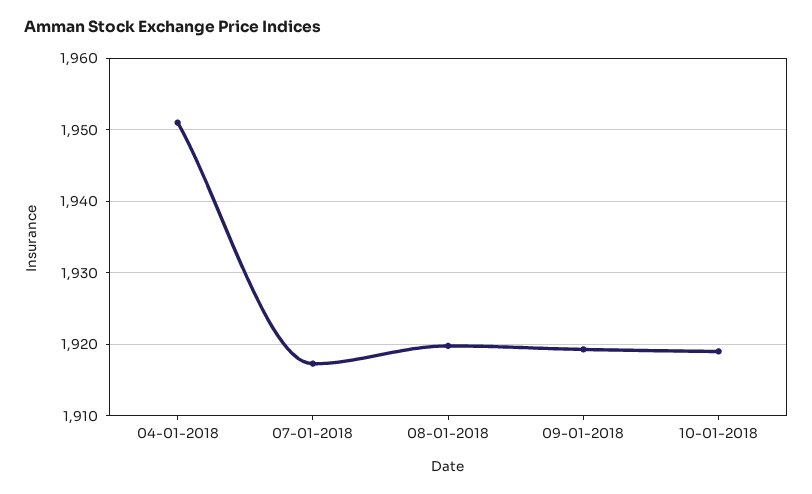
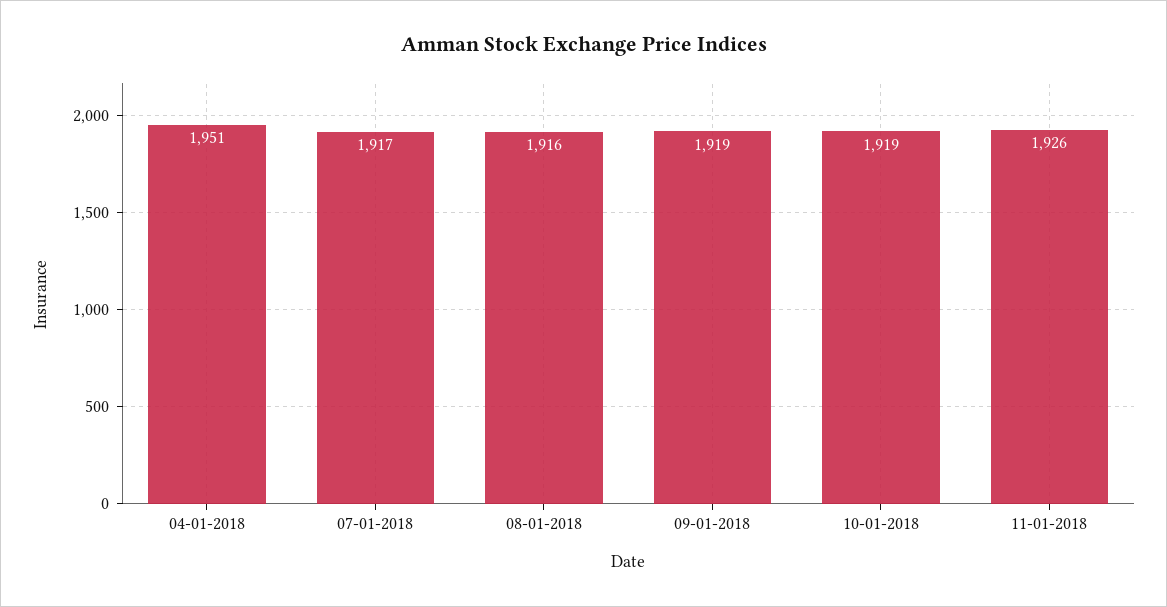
08-01-2018: 1920 -> 1916
11-01-2018: none -> 1926

